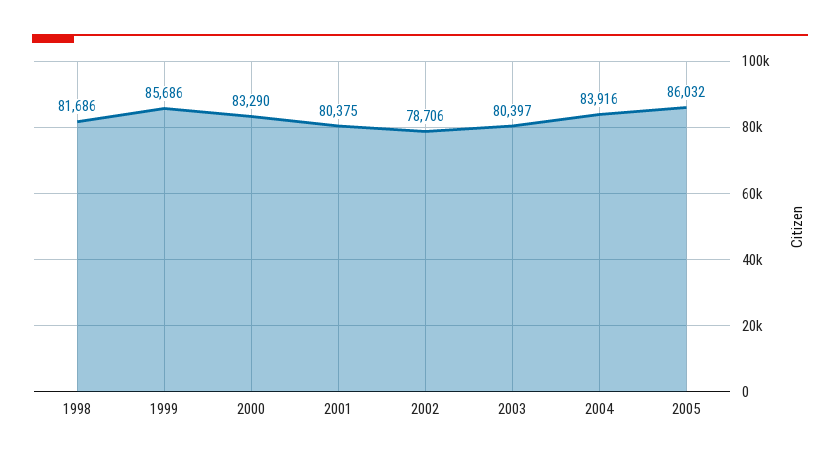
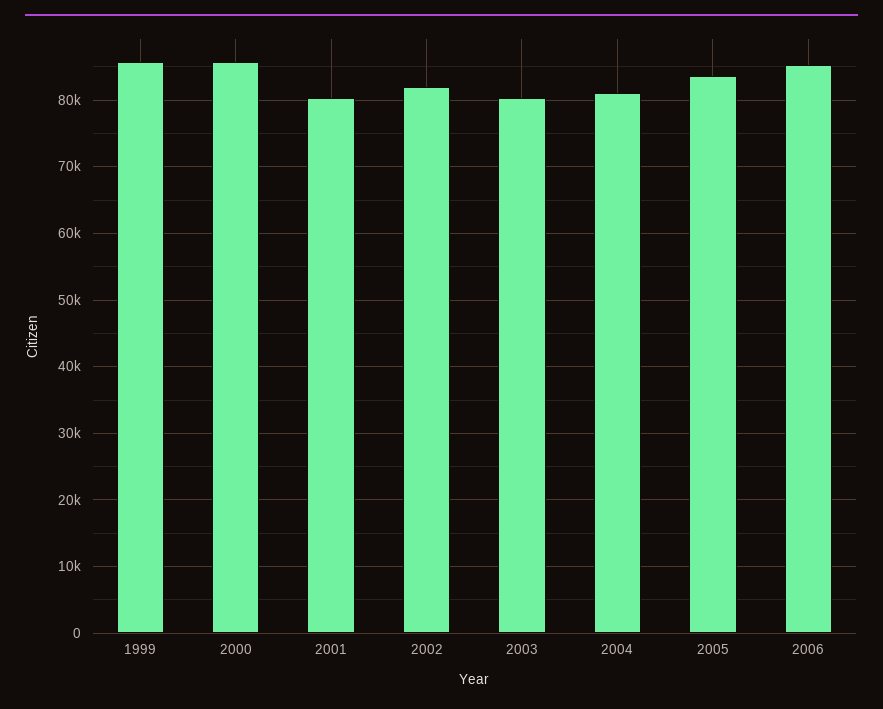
1998: 81686 -> none
2000: 83290 -> 86000
2002: 78706 -> 82000
2004: 83916 -> 81000
2005: 86032 -> 84000
2006: none -> 85000

